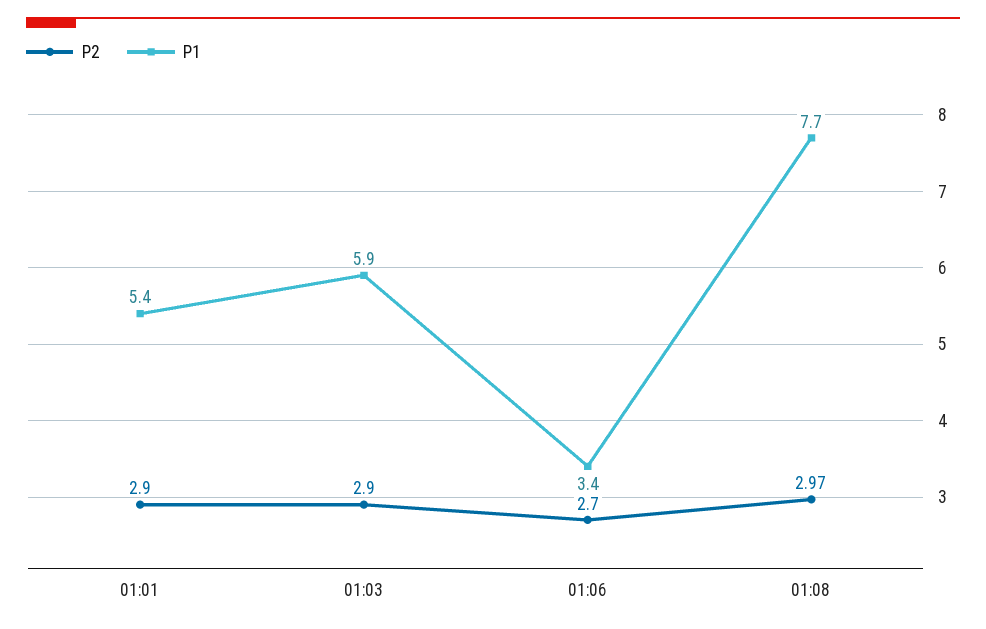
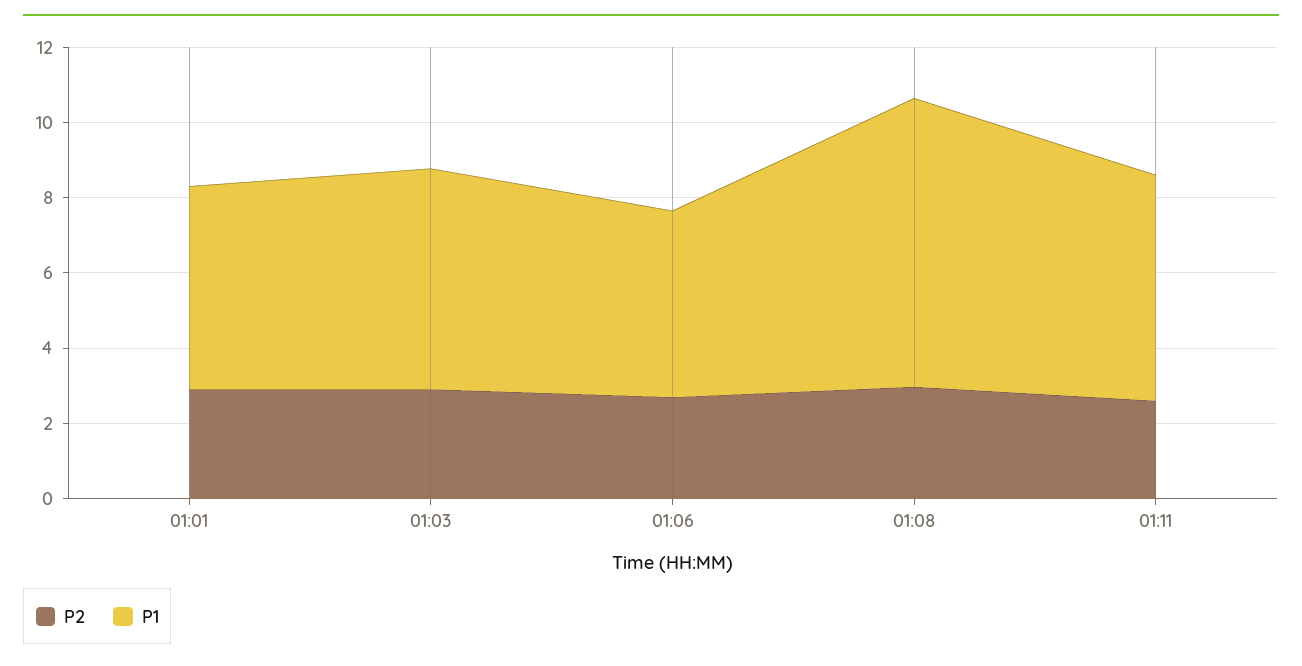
P1, 01:06: 3.4 -> 5
P2, 01:11: none -> 2.5
P1, 01:11: none -> 6

